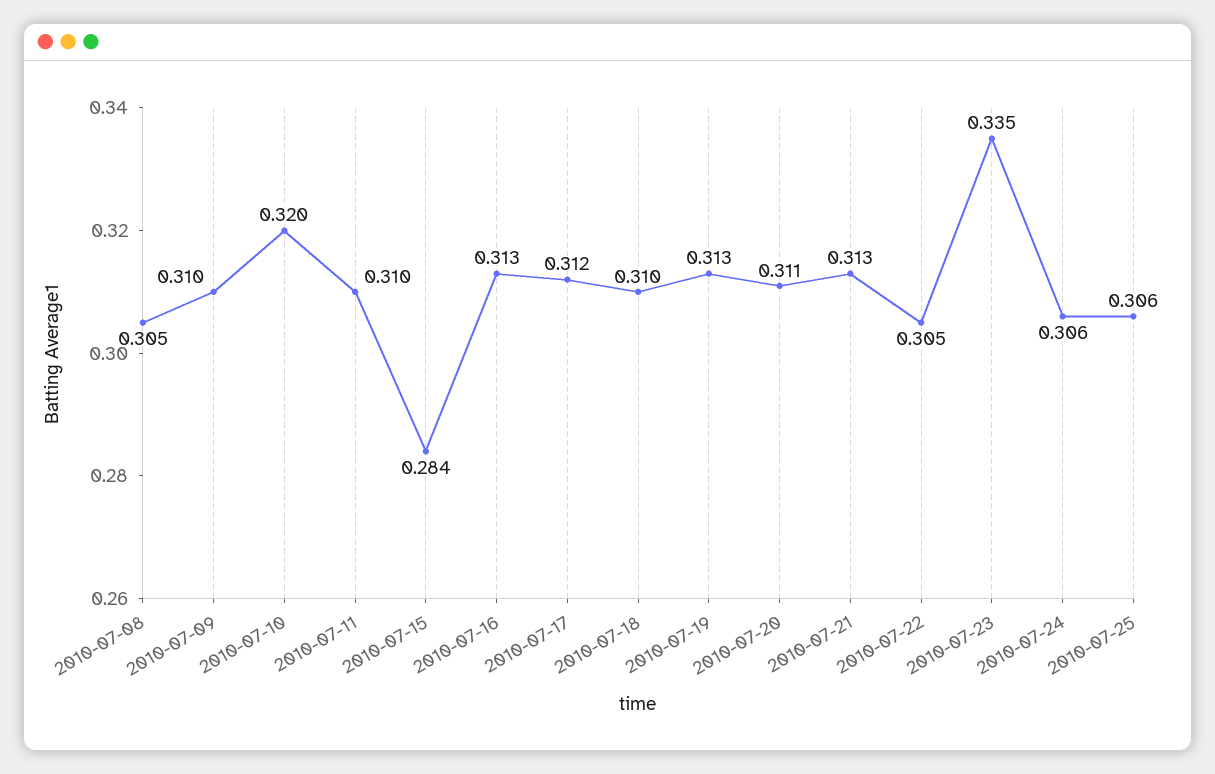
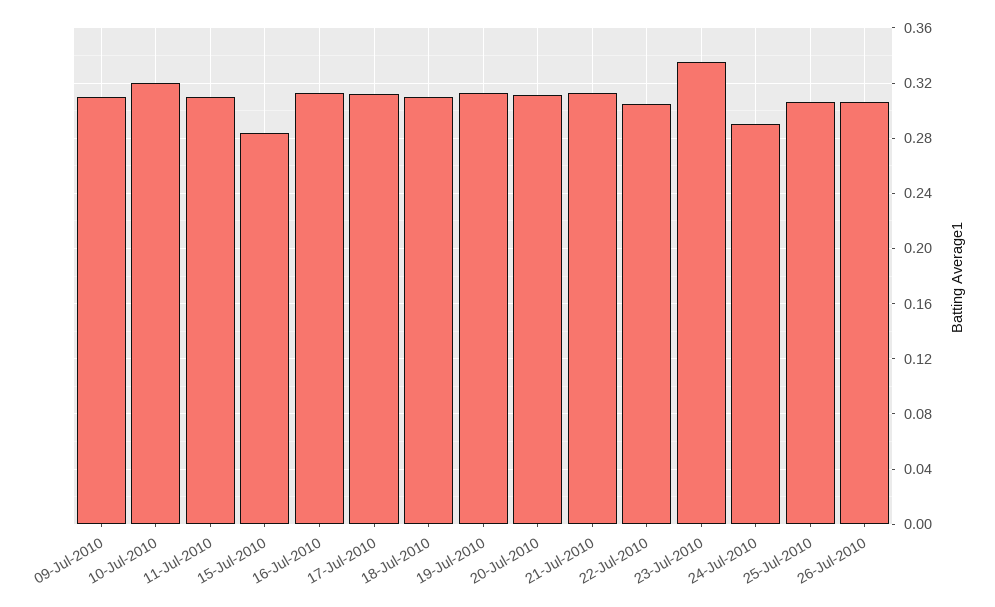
2010-07-08: 0.305 -> none
2010-07-24: 0.306 -> 0.29
26-Jul-2010: none -> 0.305

